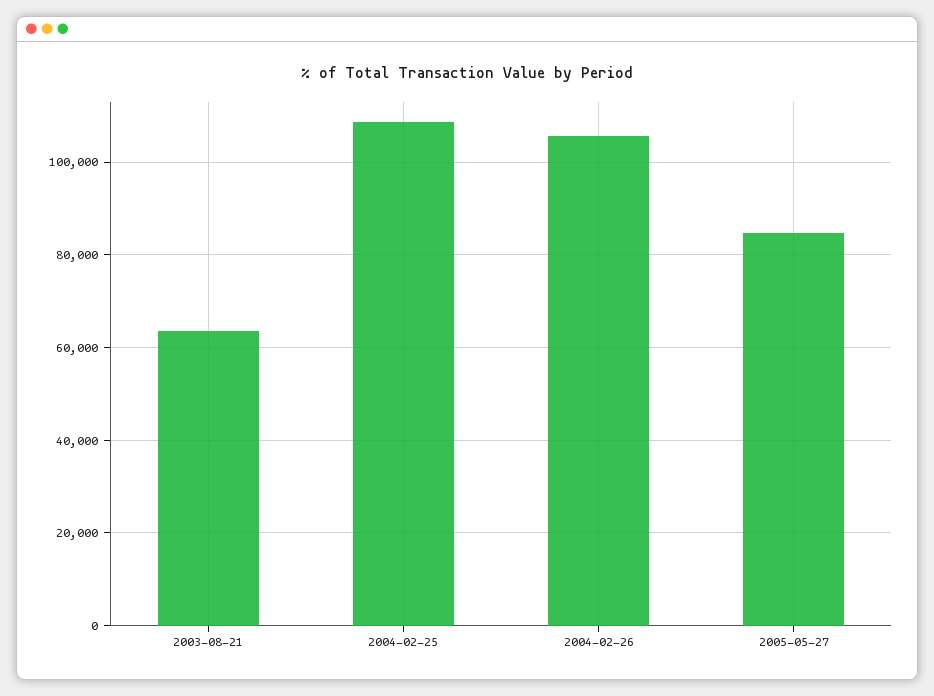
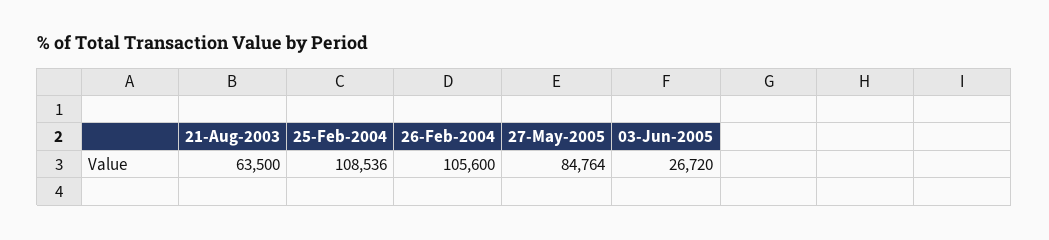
03-Jun-2005: none -> 26720

